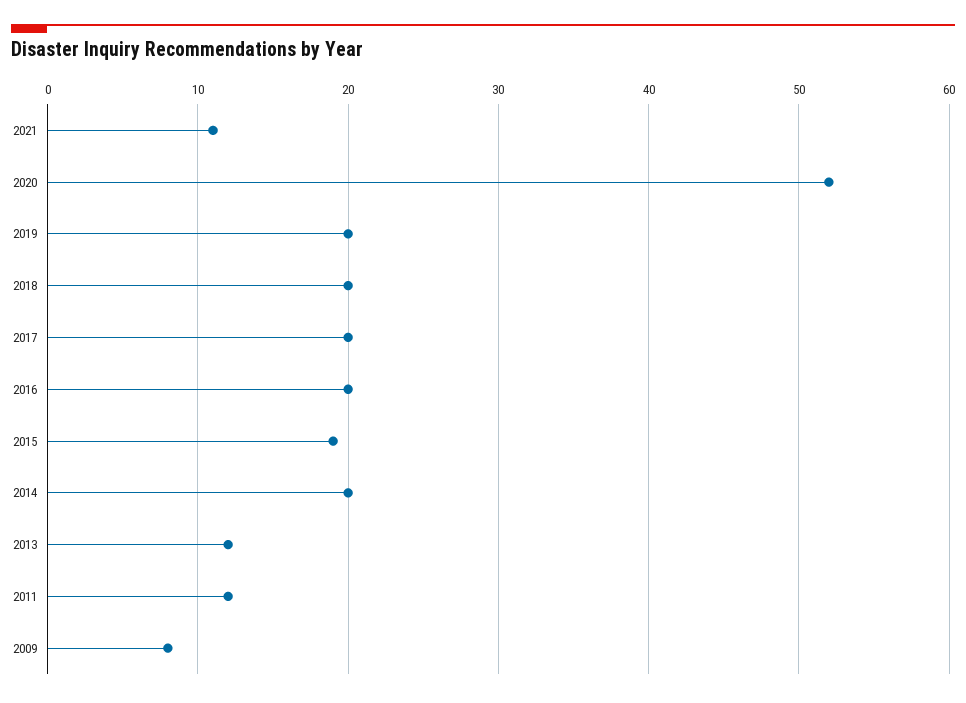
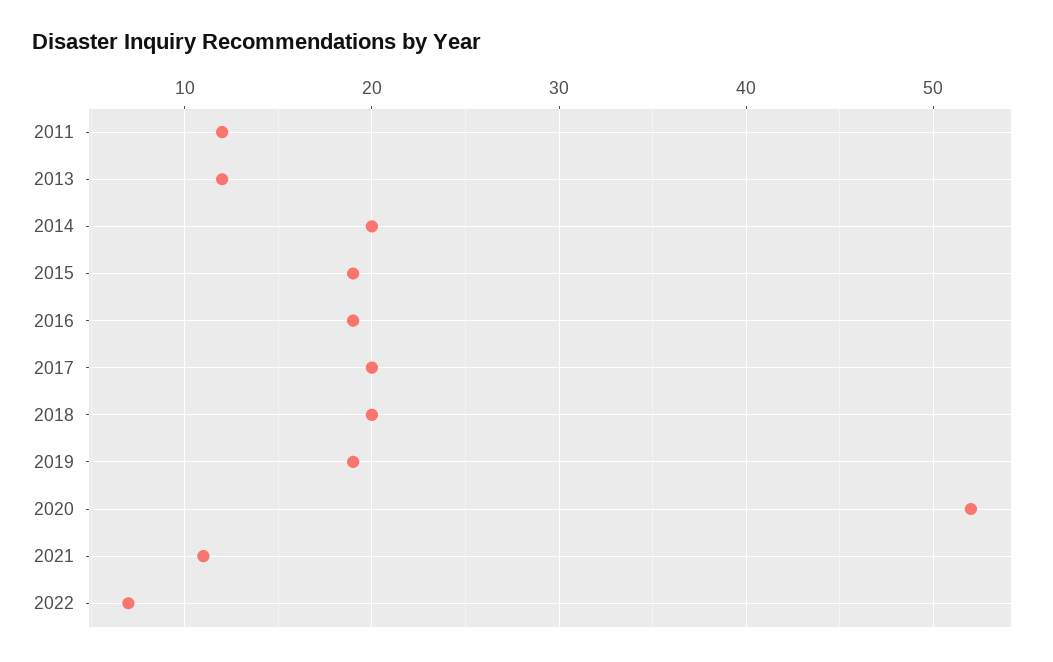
2019: 20 -> 19
2016: 20 -> 19
2009: 8 -> none
2022: none -> 7

